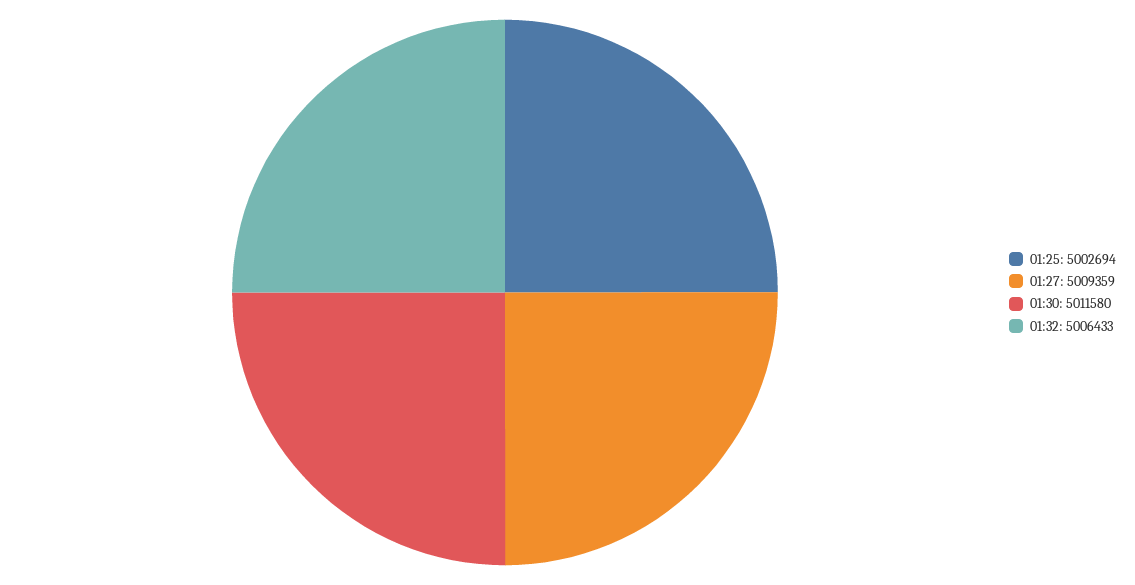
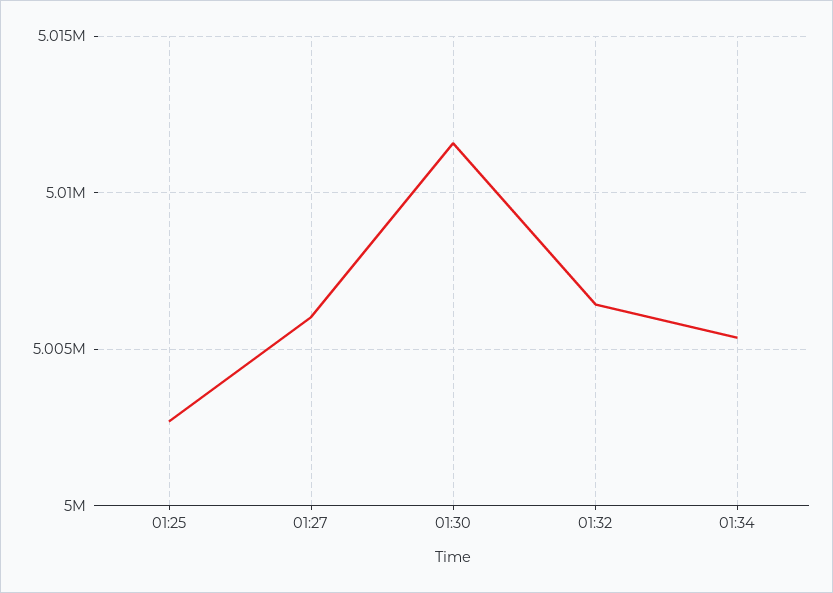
01:27: 5009359 -> 5006000
01:34: none -> 5005500

